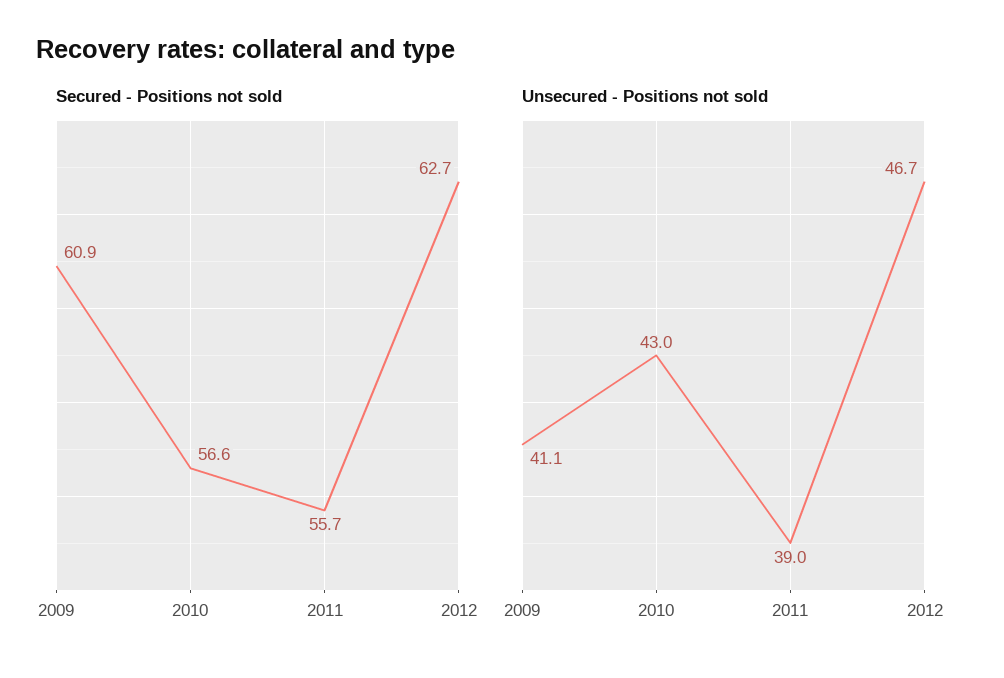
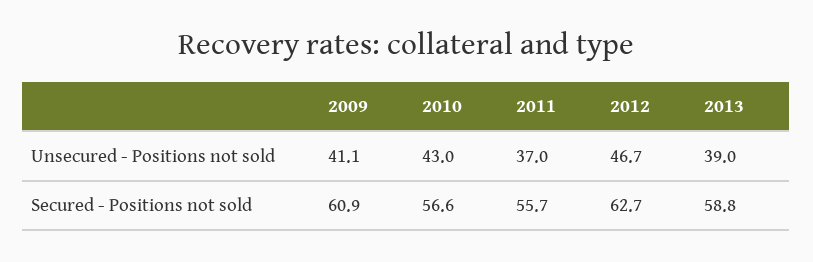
Unsecured - Positions not sold, 2011: 39 -> 37
Unsecured - Positions not sold, 2013: none -> 39
Secured - Positions not sold, 2013: none -> 58.8

